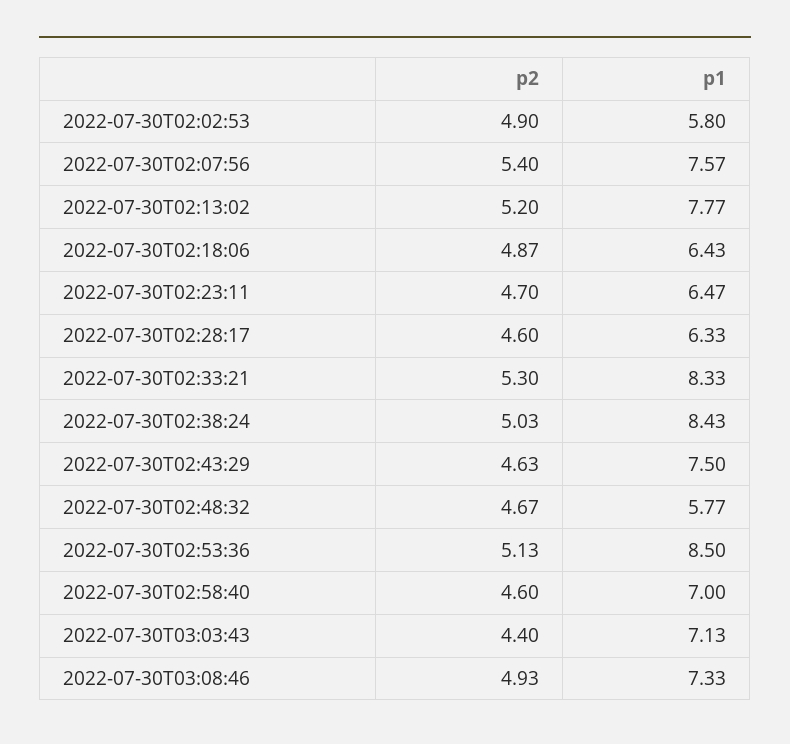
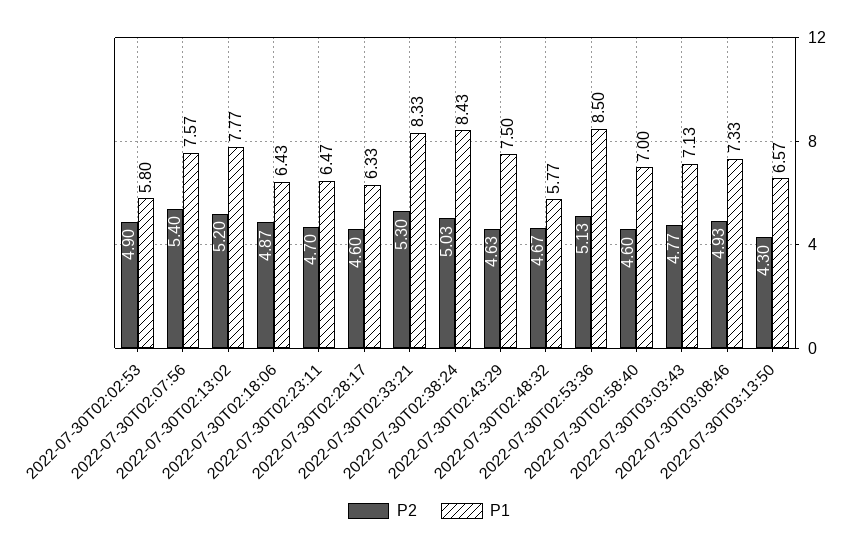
p2, 2022-07-30T03:03:43: 4.4 -> 4.77
p2, 2022-07-30T03:13:50: none -> 4.3
p1, 2022-07-30T03:13:50: none -> 6.57

